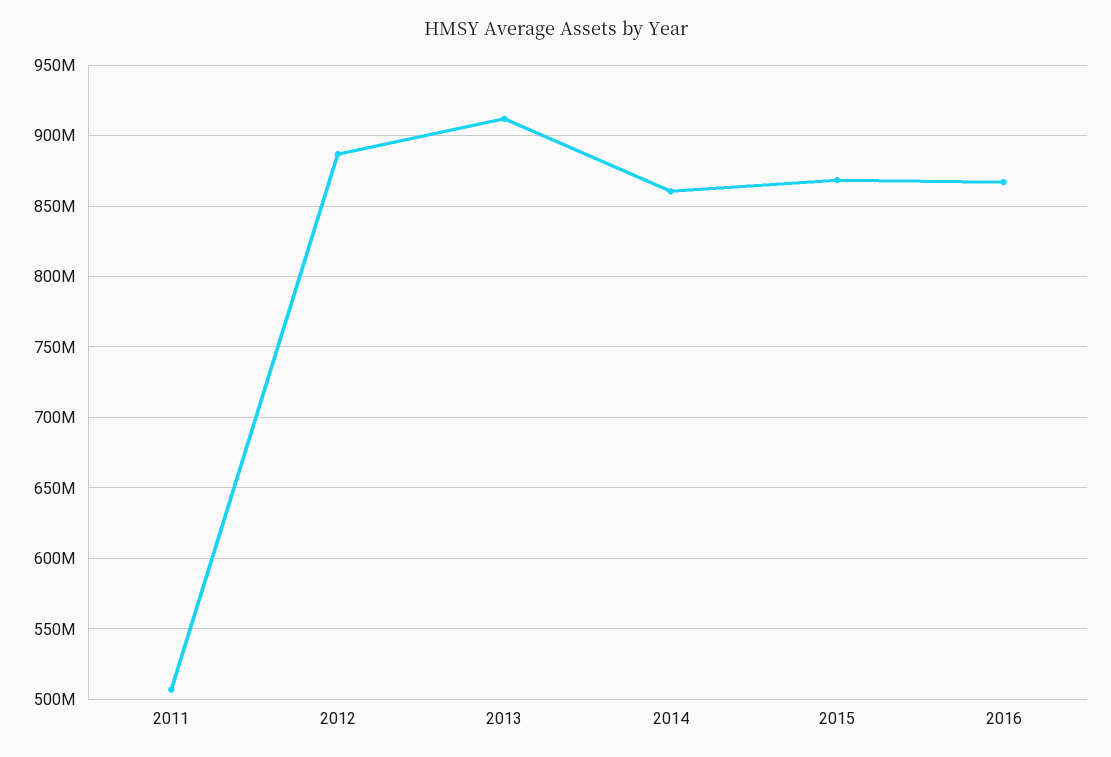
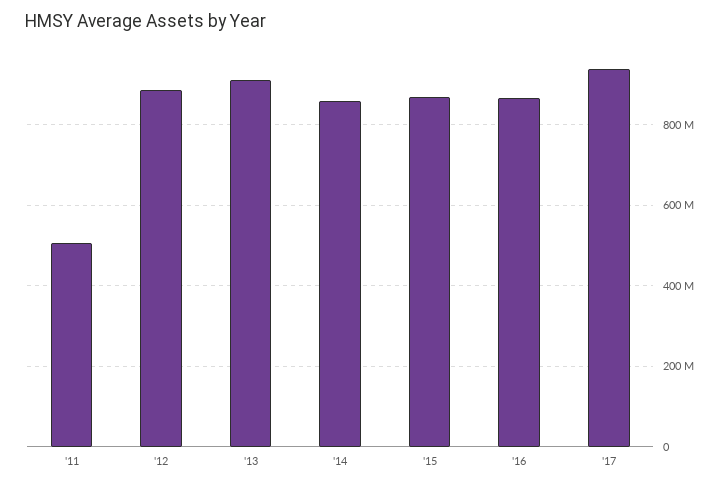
'17: none -> 940000000

